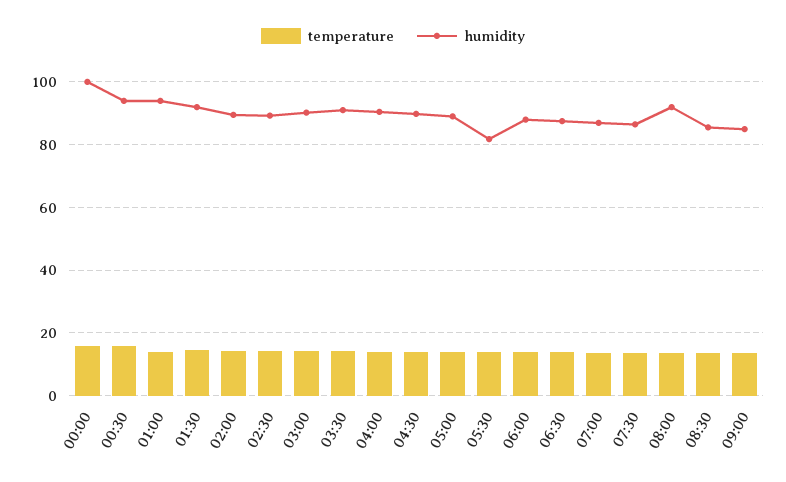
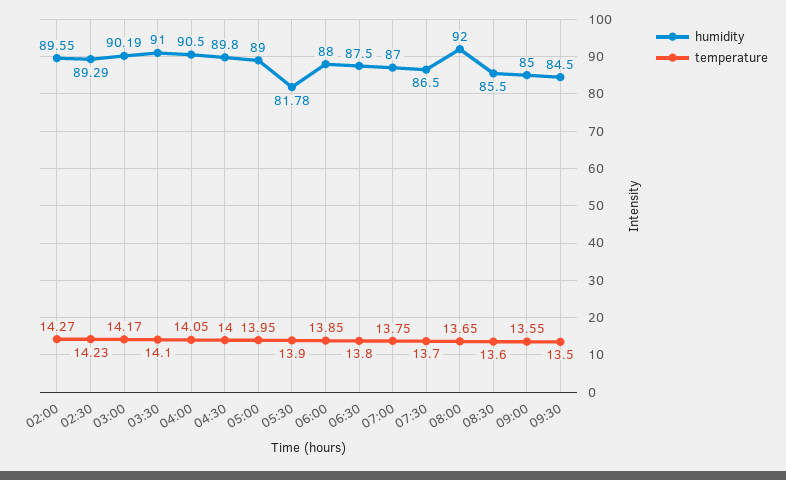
temperature, 00:00: 16 -> none
humidity, 00:00: 100 -> none
temperature, 00:30: 16 -> none
humidity, 00:30: 94 -> none
temperature, 01:00: 14 -> none
humidity, 01:00: 94 -> none
temperature, 01:30: 14 -> none
humidity, 01:30: 92 -> none
humidity, 09:30: none -> 84.5
temperature, 09:30: none -> 13.5

